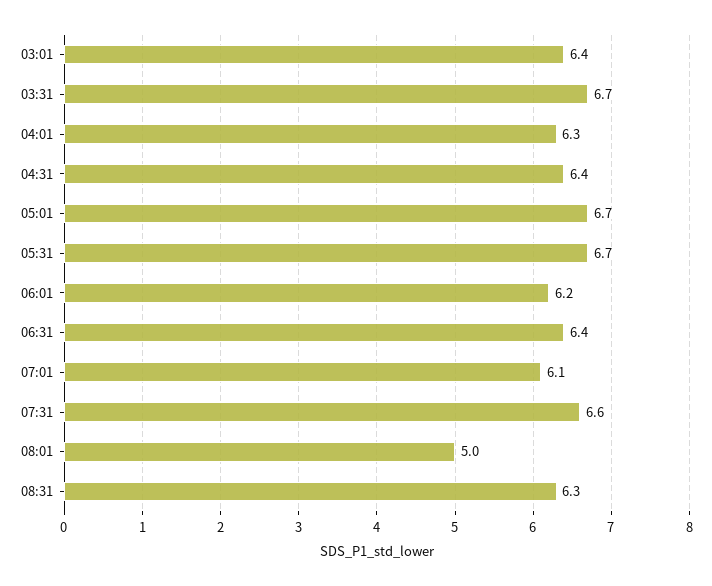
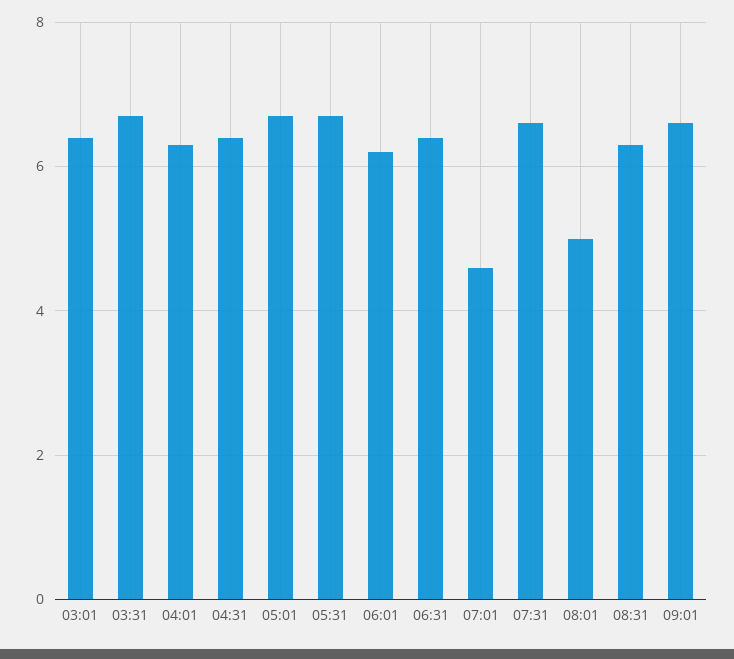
07:01: 6.1 -> 4.5
09:01: none -> 6.5

